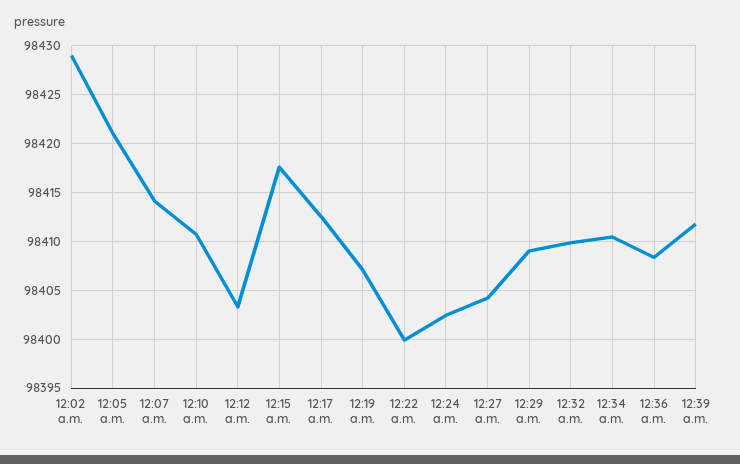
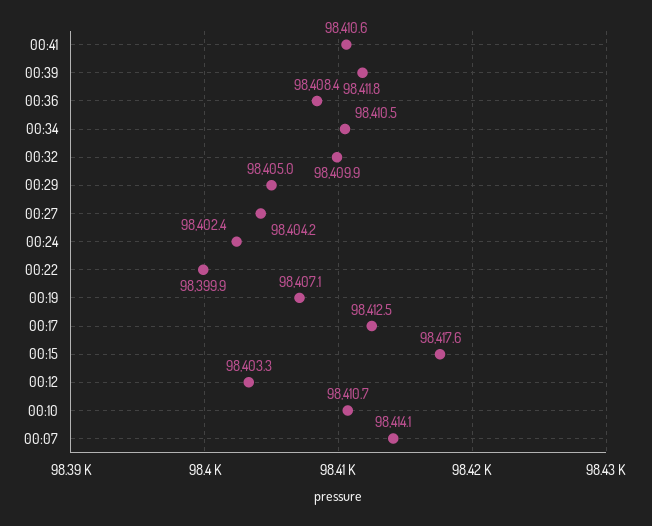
12:02 a.m.: 98429 -> none
12:05 a.m.: 98421 -> none
12:29 a.m.: 98409 -> 98405
00:41: none -> 98410.6

